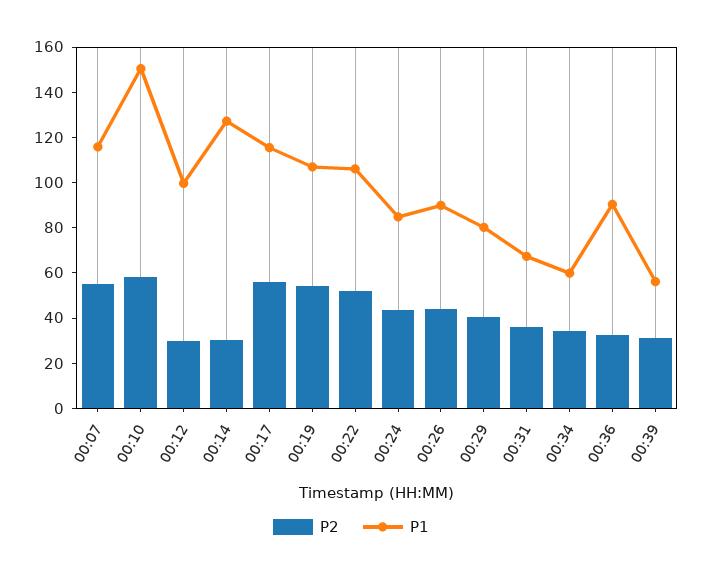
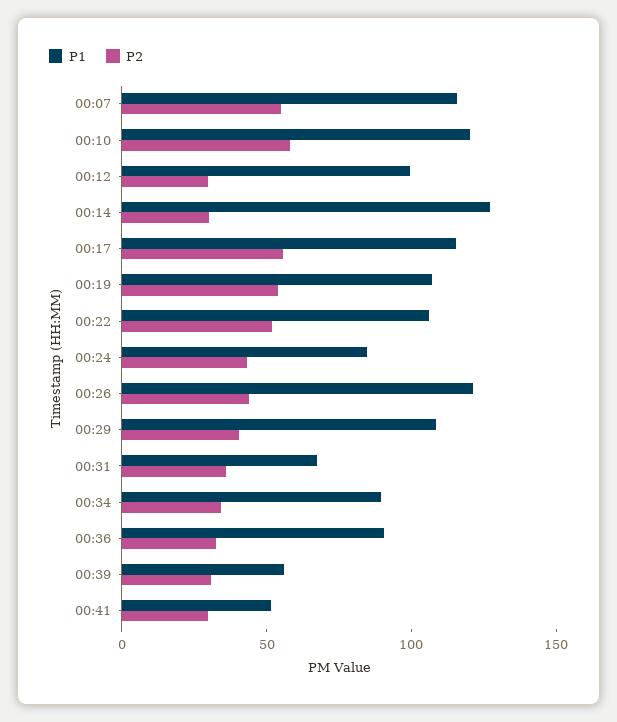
P1, 00:10: 150 -> 120
P1, 00:26: 90 -> 120
P1, 00:29: 80 -> 110
P1, 00:34: 60 -> 90
P1, 00:41: none -> 50
P2, 00:41: none -> 30

